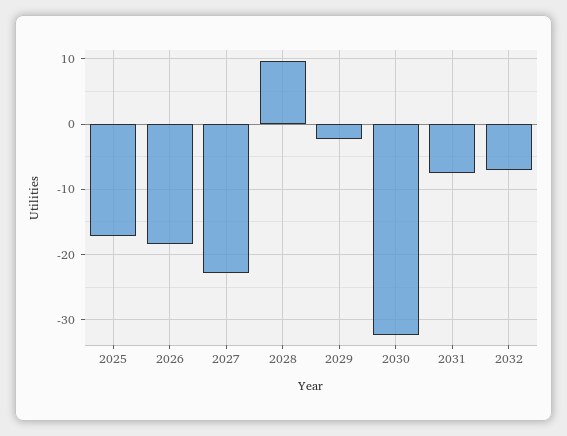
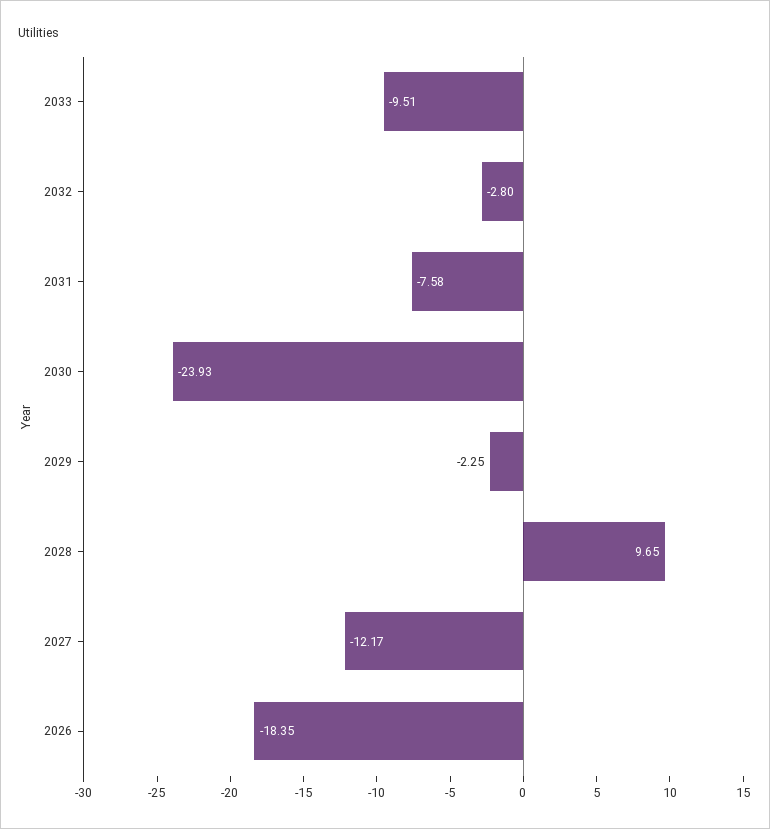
2025: -17 -> none
2027: -23 -> -12.17
2030: -32 -> -23.93
2032: -7 -> -2.8
2033: none -> -9.51

